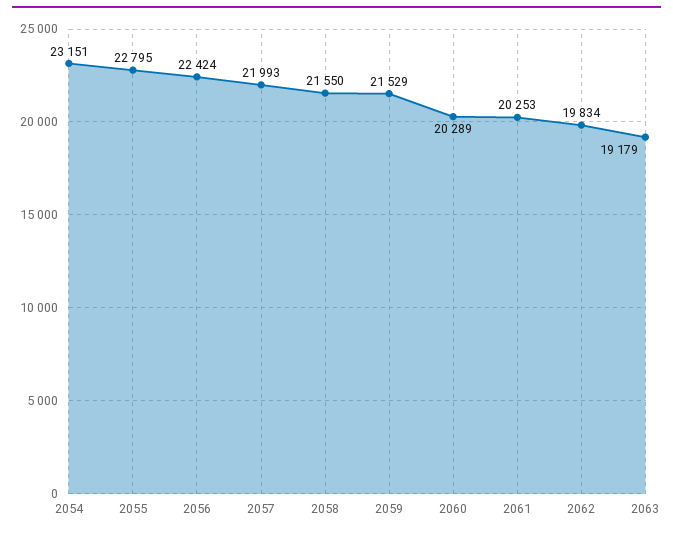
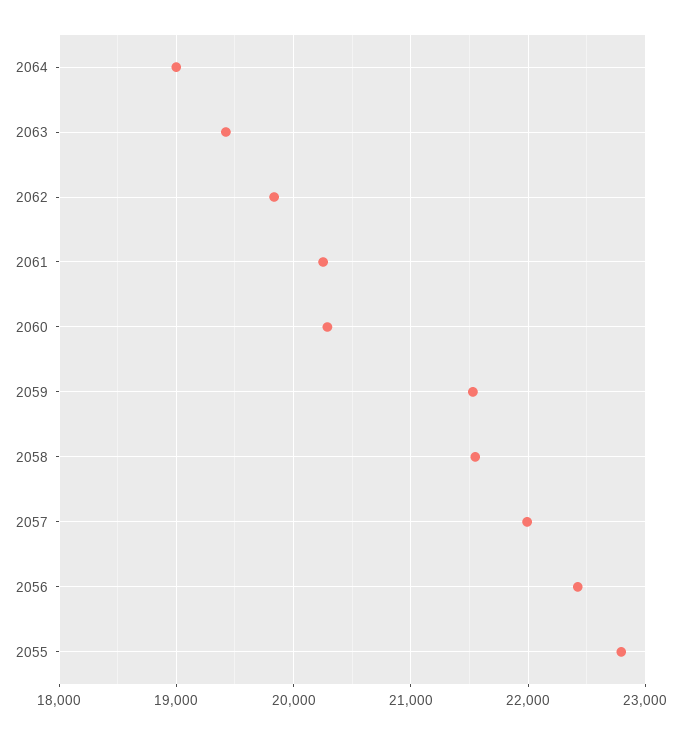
2054: 23151 -> none
2063: 19179 -> 19400
2064: none -> 19000

